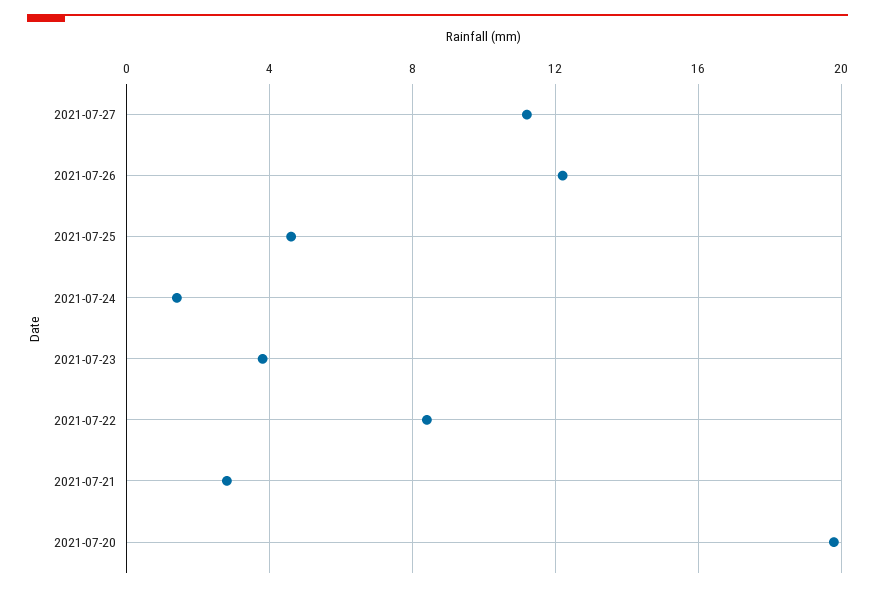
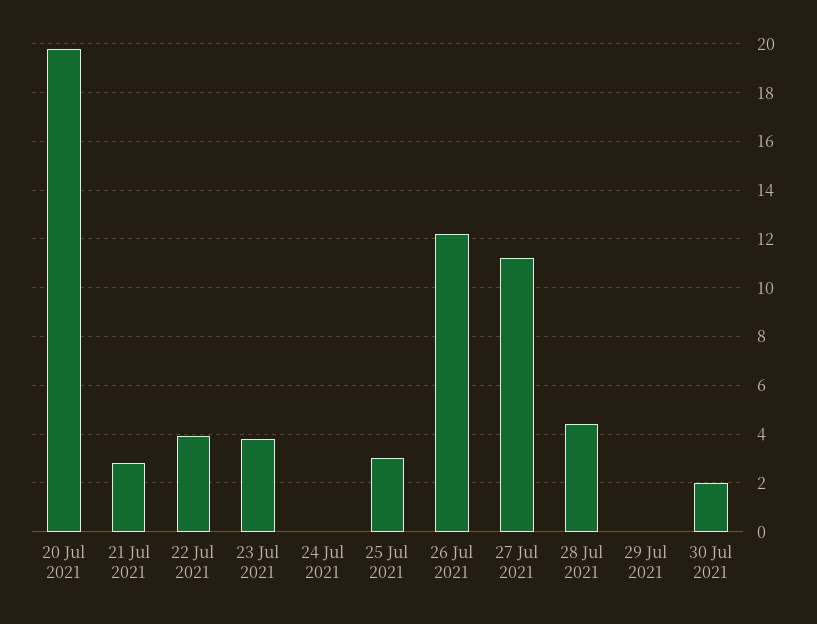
2021-07-25: 4.5 -> 3
2021-07-24: 1.5 -> 0
2021-07-22: 8.5 -> 4
28 Jul 2021: none -> 4.5
29 Jul 2021: none -> 0
30 Jul 2021: none -> 2

